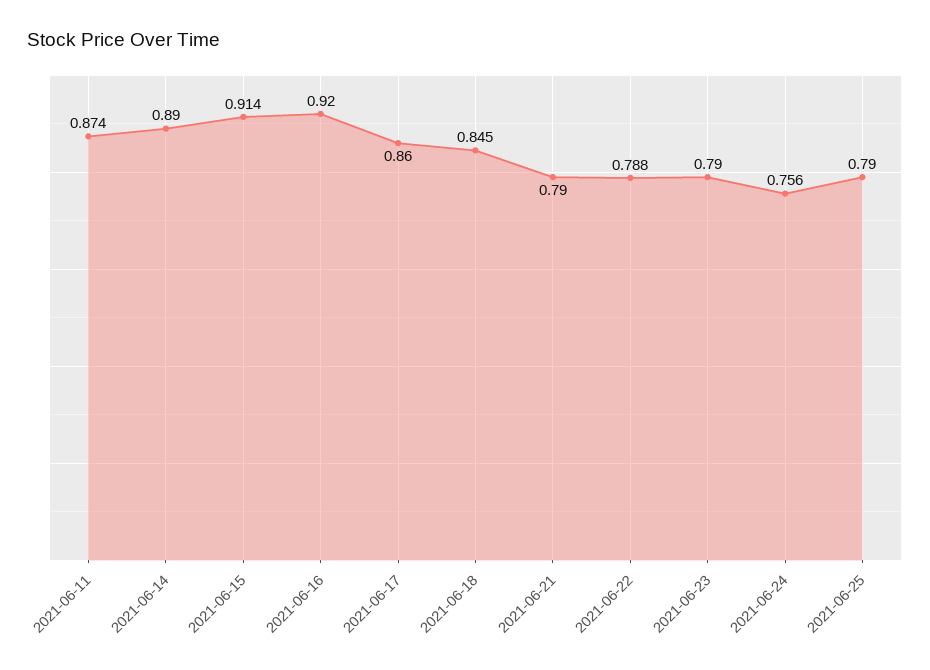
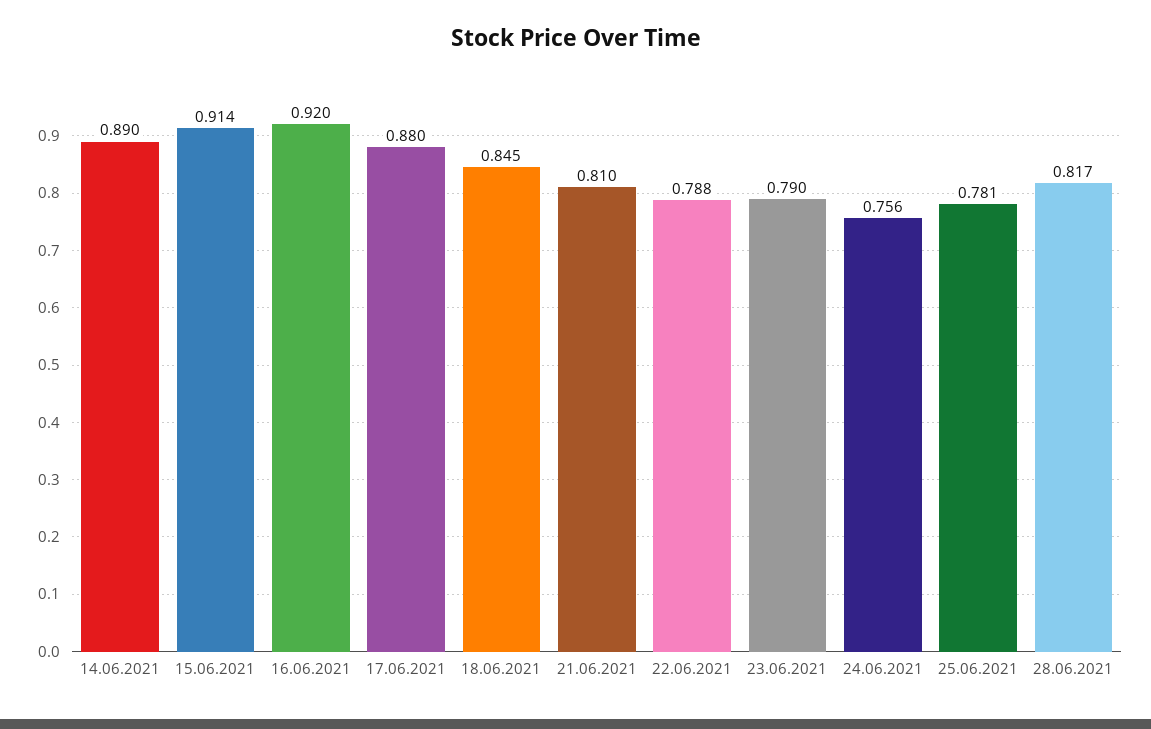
2021-06-11: 0.874 -> none
2021-06-17: 0.86 -> 0.88
2021-06-21: 0.79 -> 0.81
2021-06-25: 0.79 -> 0.781
28.06.2021: none -> 0.817

